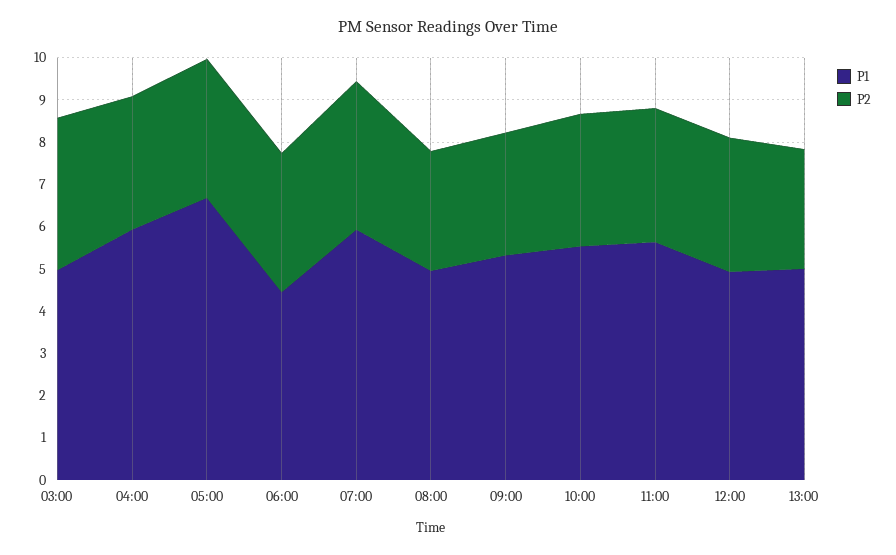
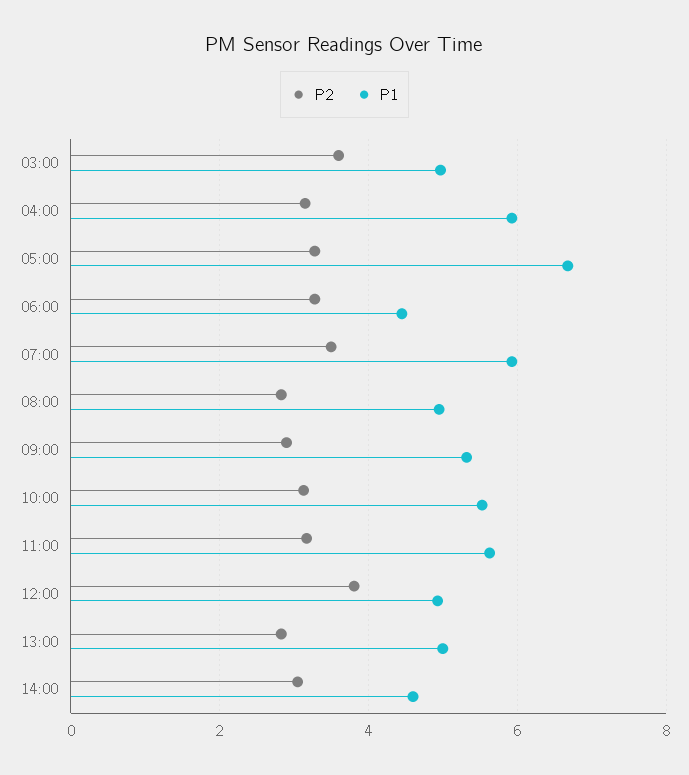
P2, 12:00: 3.2 -> 3.8
P2, 14:00: none -> 3
P1, 14:00: none -> 4.6

